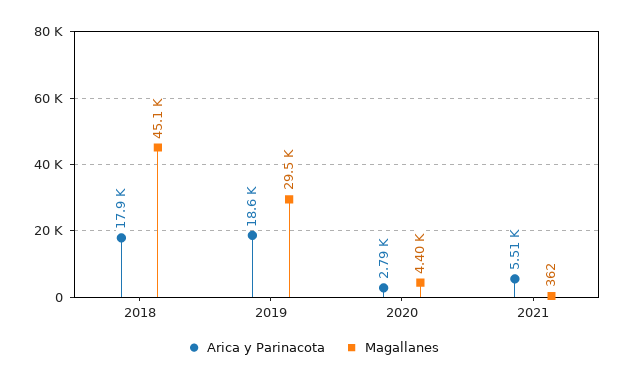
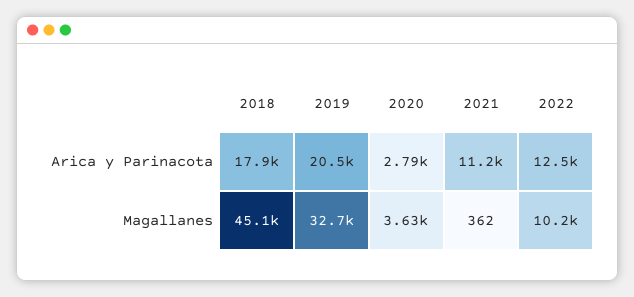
Arica y Parinacota, 2019: 18600 -> 20500
Magallanes, 2019: 29500 -> 32700
Magallanes, 2020: 4400 -> 3630
Arica y Parinacota, 2021: 5510 -> 11200
Arica y Parinacota, 2022: none -> 12500
Magallanes, 2022: none -> 10200

